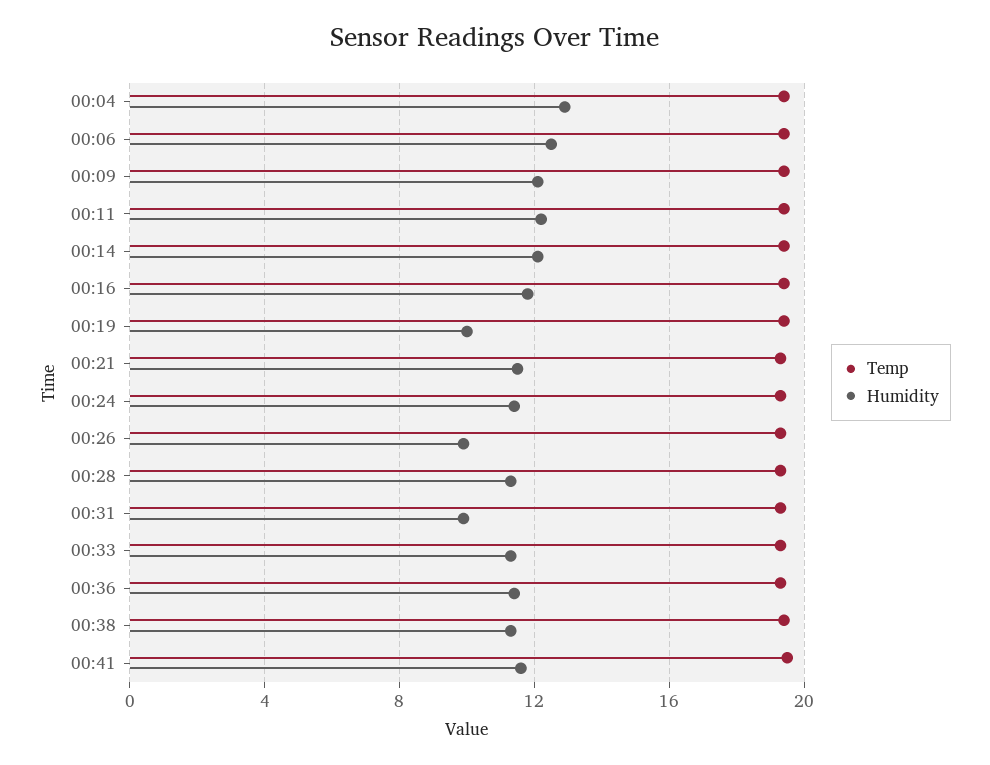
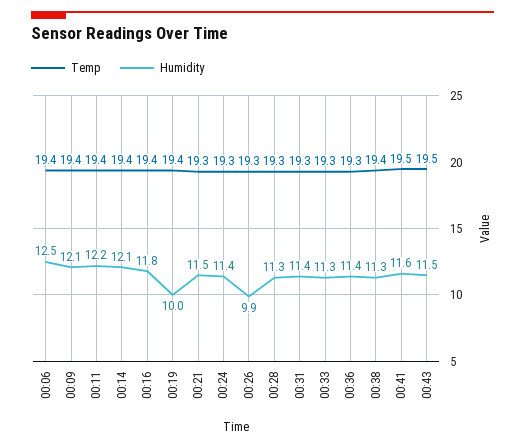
Temp, 00:04: 19.5 -> none
Humidity, 00:04: 13 -> none
Humidity, 00:31: 10 -> 11.4
Temp, 00:43: none -> 19.5
Humidity, 00:43: none -> 11.5

